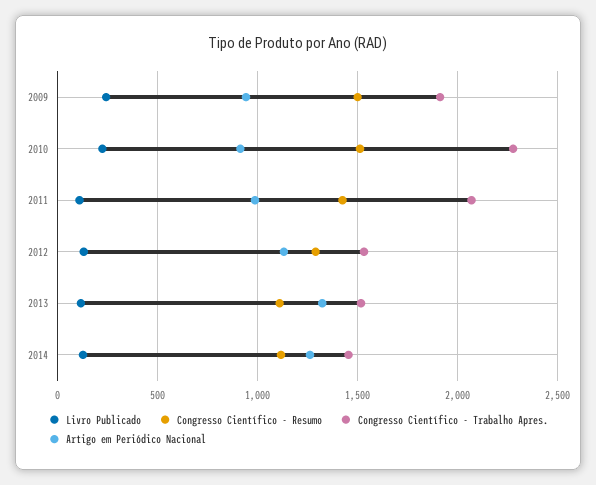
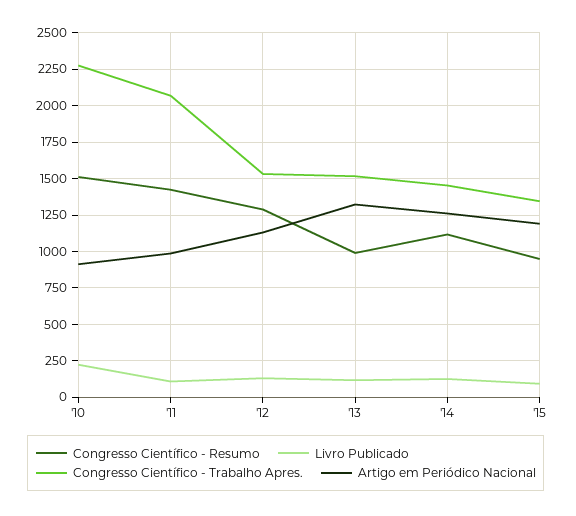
Livro Publicado, 2009: 250 -> none
Congresso Científico - Resumo, 2009: 1500 -> none
Congresso Científico - Trabalho Apres., 2009: 1900 -> none
Artigo em Periódico Nacional, 2009: 950 -> none
Congresso Científico - Resumo, 2013: 1100 -> 1000
Congresso Científico - Resumo, '15: none -> 950
Livro Publicado, '15: none -> 100
Congresso Científico - Trabalho Apres., '15: none -> 1350
Artigo em Periódico Nacional, '15: none -> 1200

